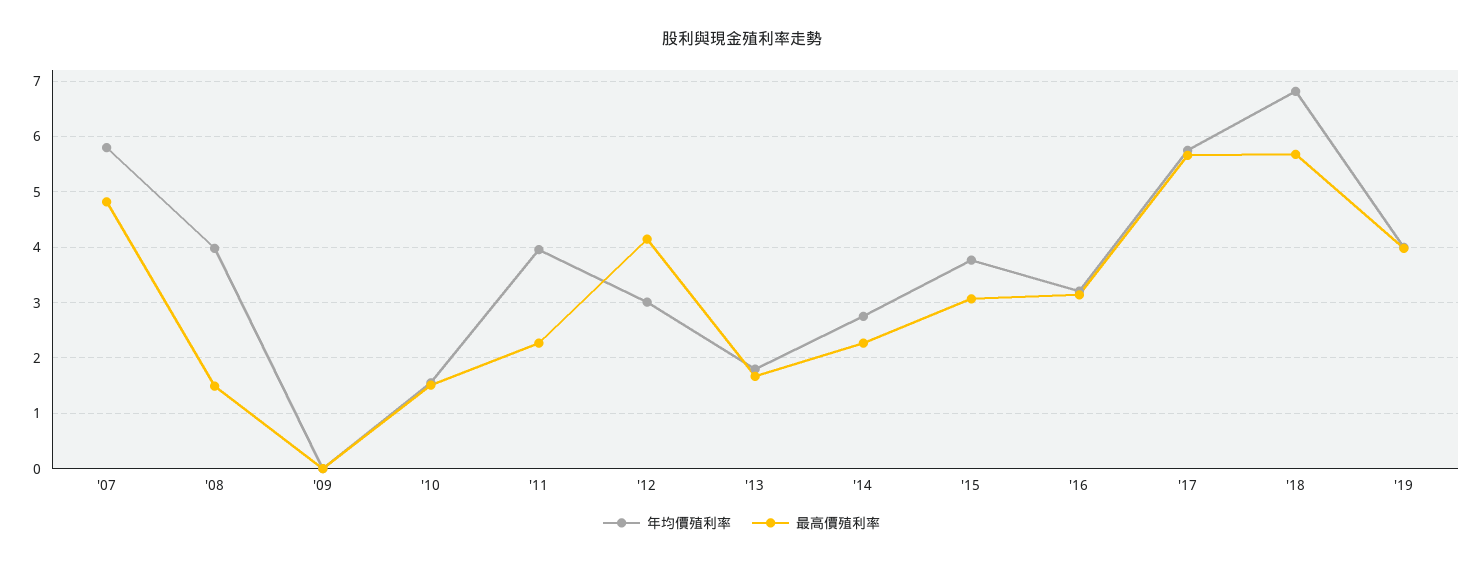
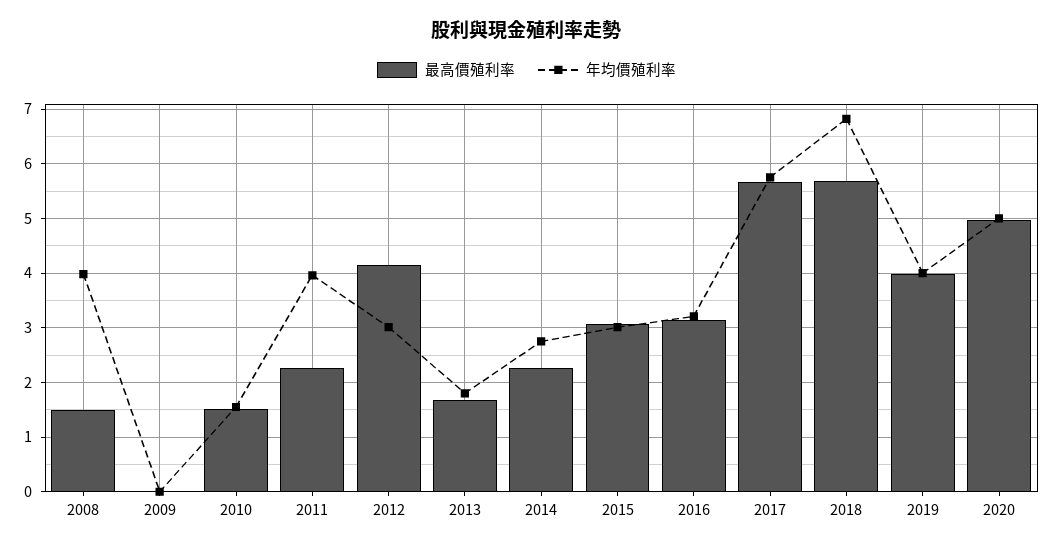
年均價殖利率, '07: 5.8 -> none
最高價殖利率, '07: 4.8 -> none
年均價殖利率, '15: 3.8 -> 3
最高價殖利率, 2020: none -> 5
年均價殖利率, 2020: none -> 5

